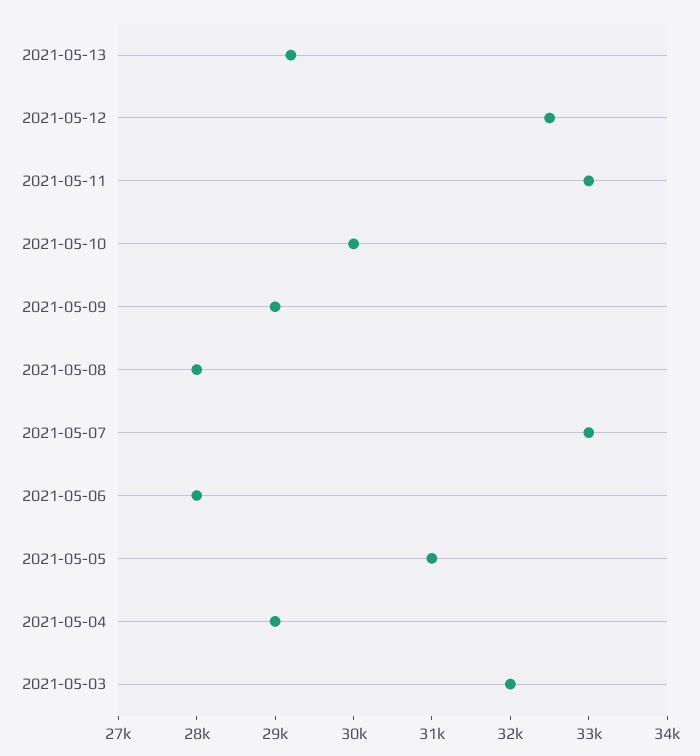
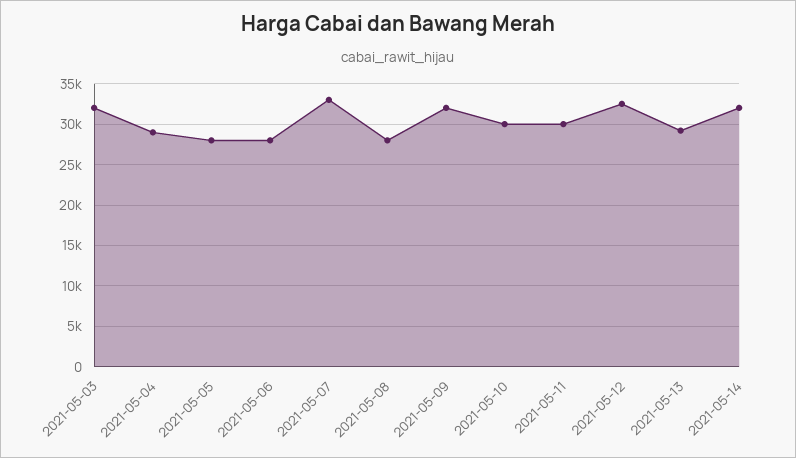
2021-05-11: 33000 -> 30000
2021-05-09: 29000 -> 32000
2021-05-05: 31000 -> 28000
2021-05-14: none -> 32000

